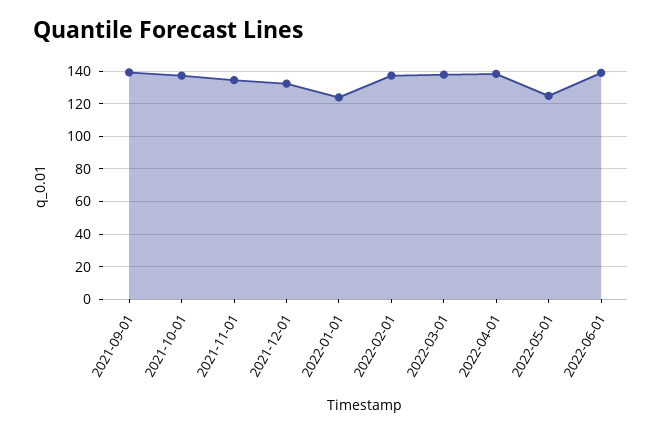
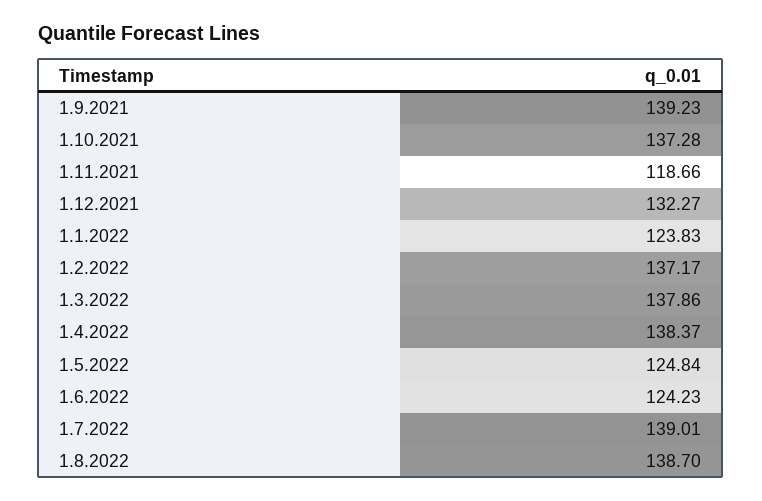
2021-11-01: 135 -> 118.66
2022-06-01: 140 -> 124.23
1.7.2022: none -> 139.01
1.8.2022: none -> 138.7

